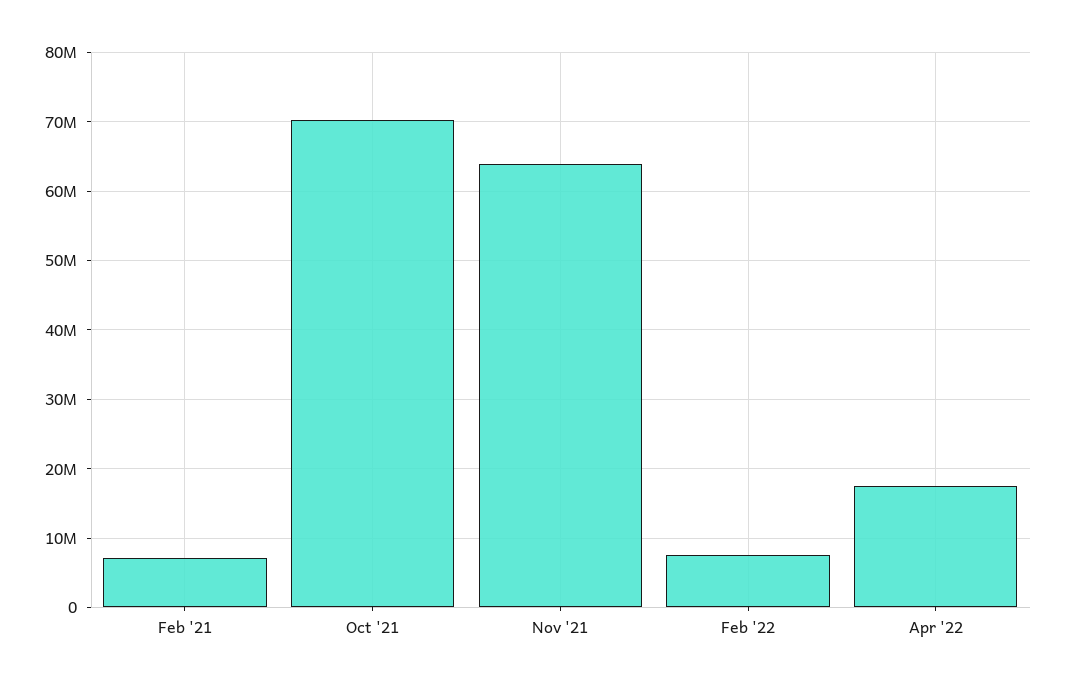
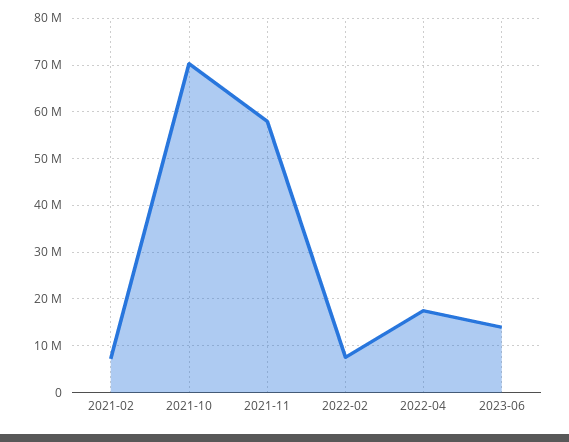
Nov '21: 64000000 -> 58000000
2023-06: none -> 14000000

